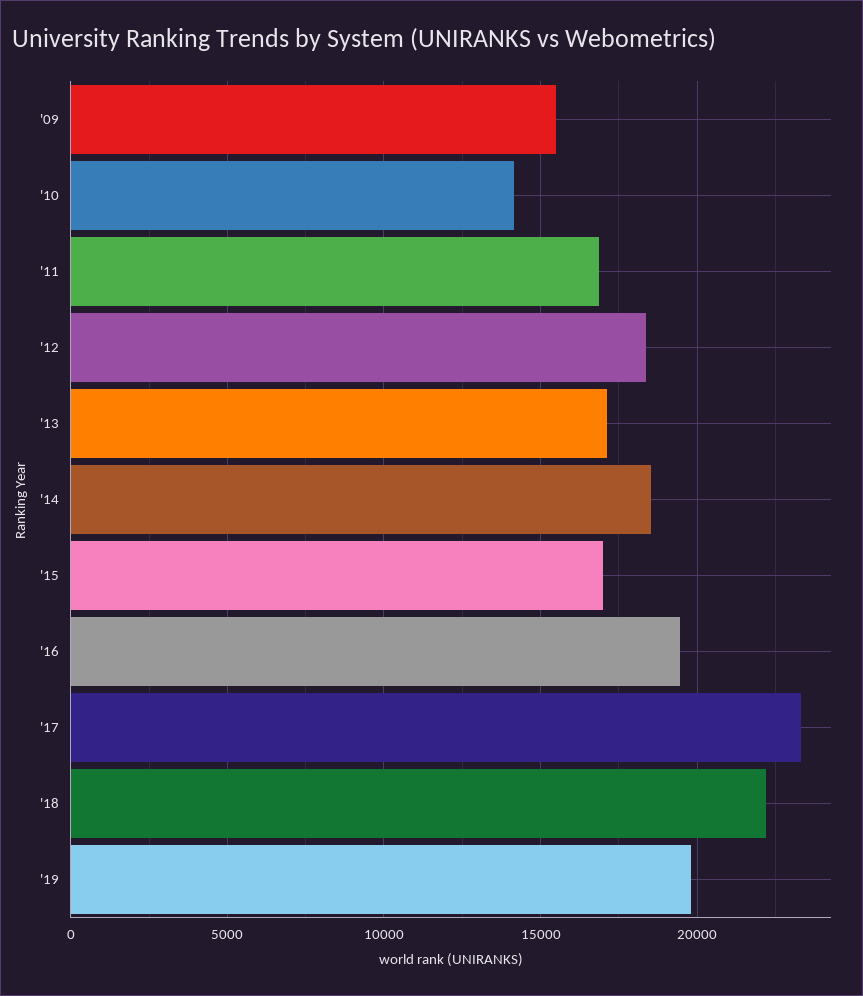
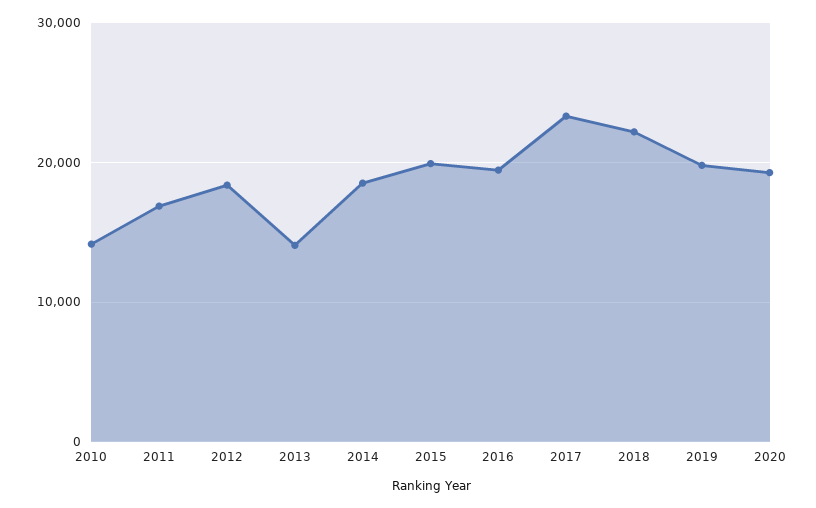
'09: 15500 -> none
'13: 17000 -> 14000
'15: 17000 -> 20000
2020: none -> 19000

